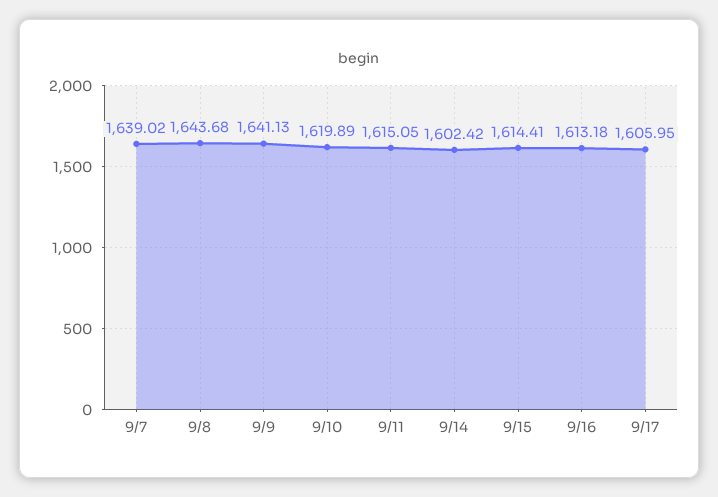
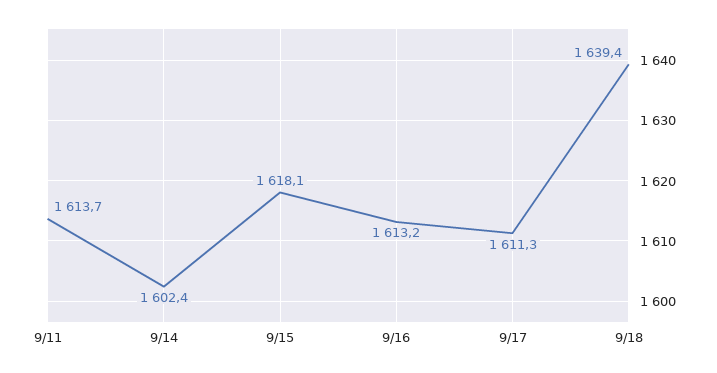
9/7: 1639.02 -> none
9/8: 1643.68 -> none
9/9: 1641.13 -> none
9/10: 1619.89 -> none
9/11: 1615.05 -> 1613.7
9/15: 1614.41 -> 1618.1
9/17: 1605.95 -> 1611.3
9/18: none -> 1639.4

